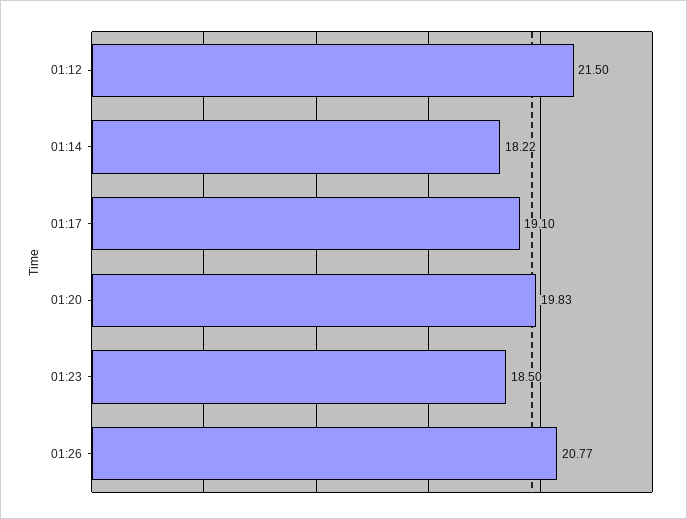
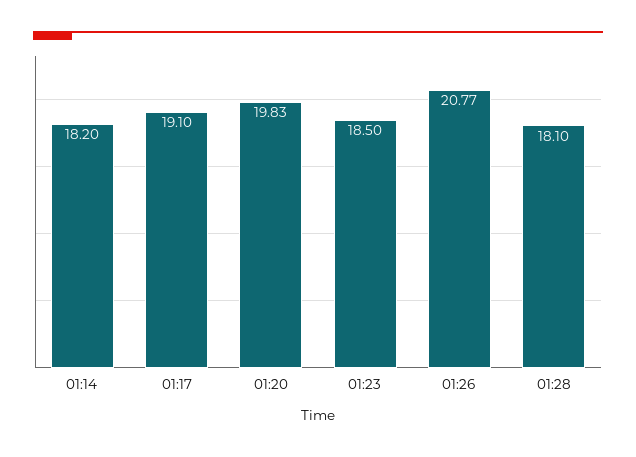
01:12: 21.5 -> none
01:14: 18.22 -> 18.2
01:28: none -> 18.1

